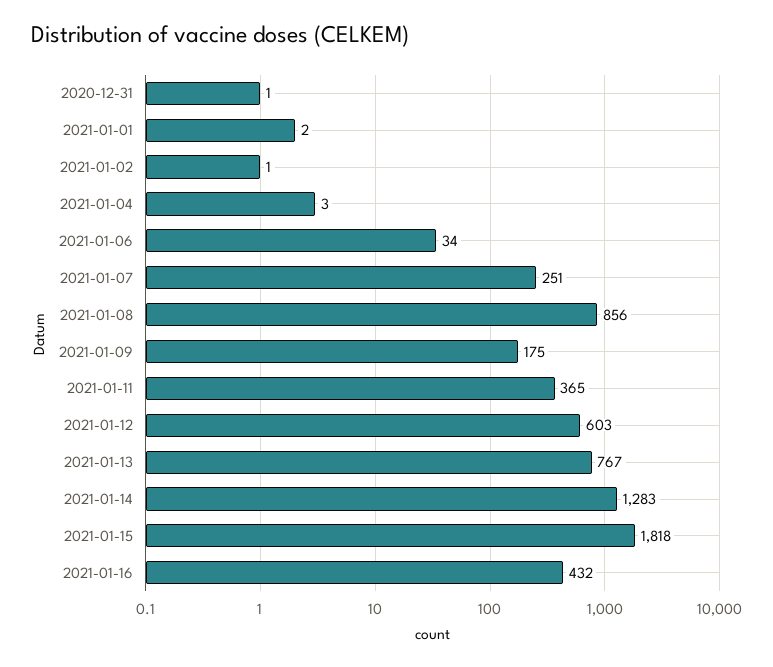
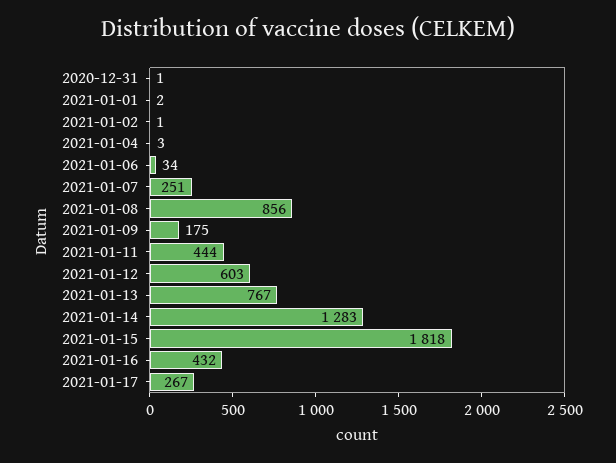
2021-01-11: 365 -> 444
2021-01-17: none -> 267

